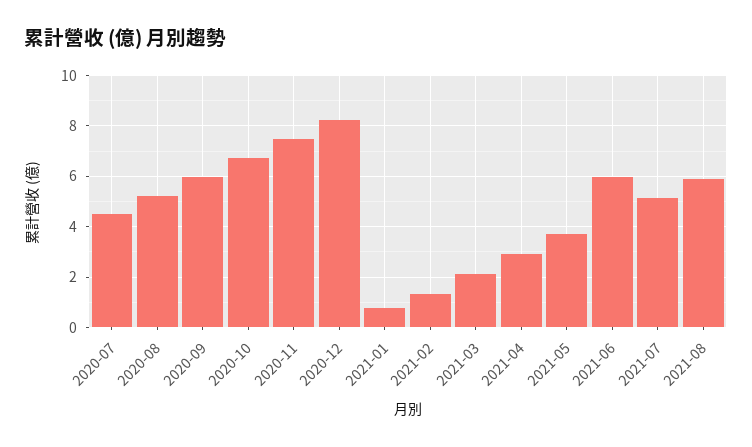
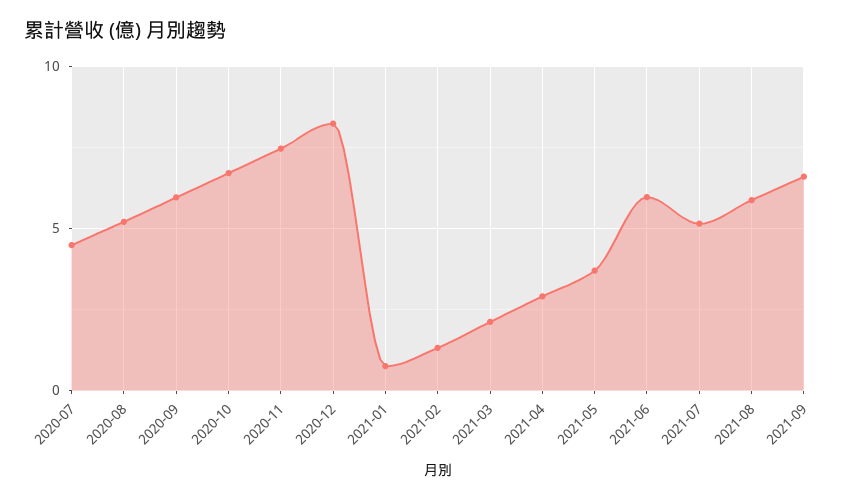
2021-09: none -> 6.5

